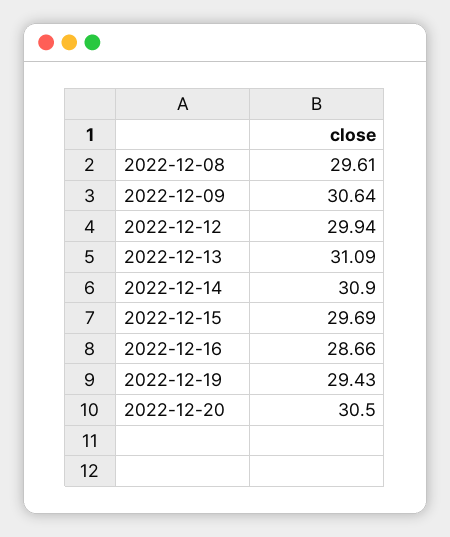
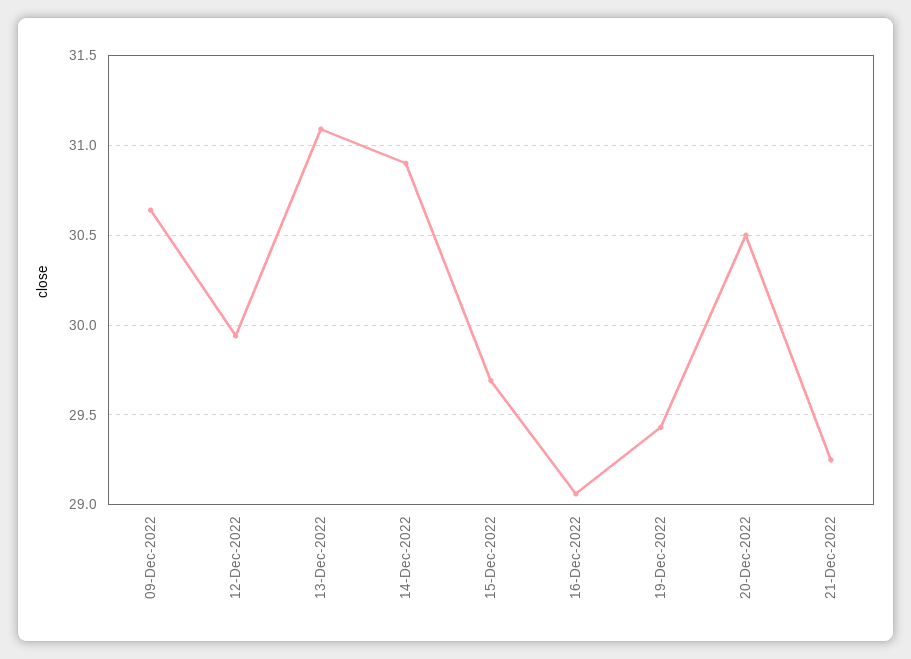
2022-12-08: 29.61 -> none
2022-12-16: 28.66 -> 29.05
21-Dec-2022: none -> 29.25

